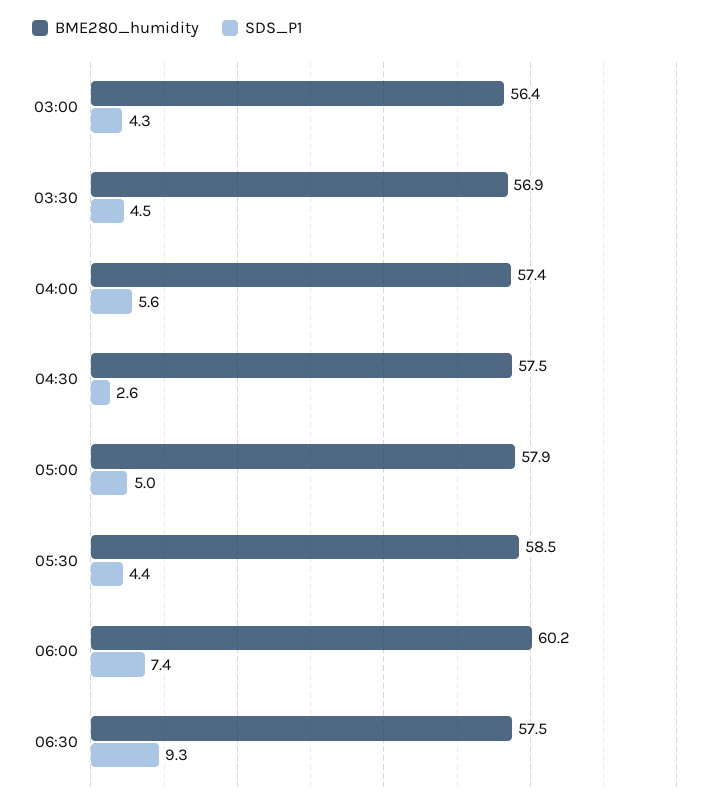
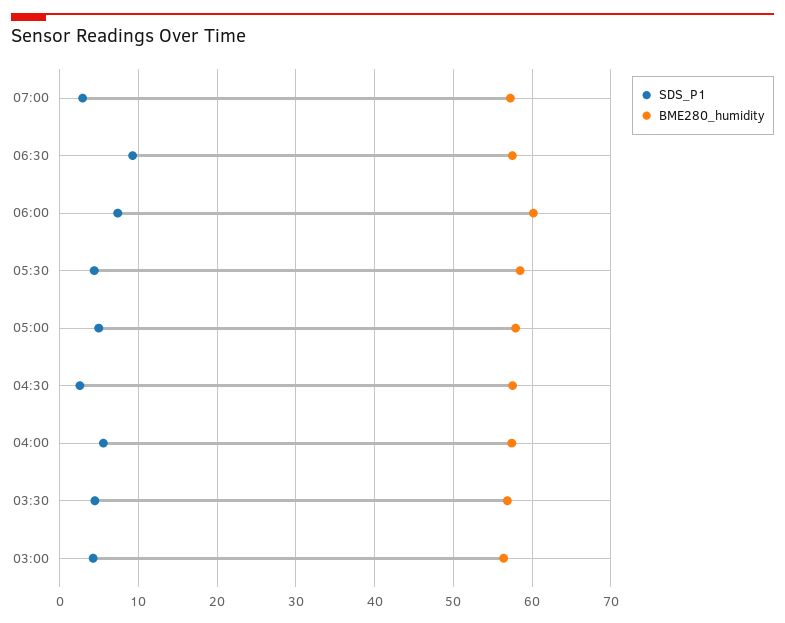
SDS_P1, 07:00: none -> 3
BME280_humidity, 07:00: none -> 57

